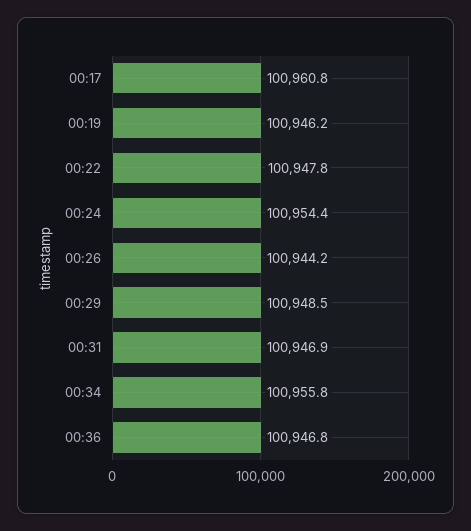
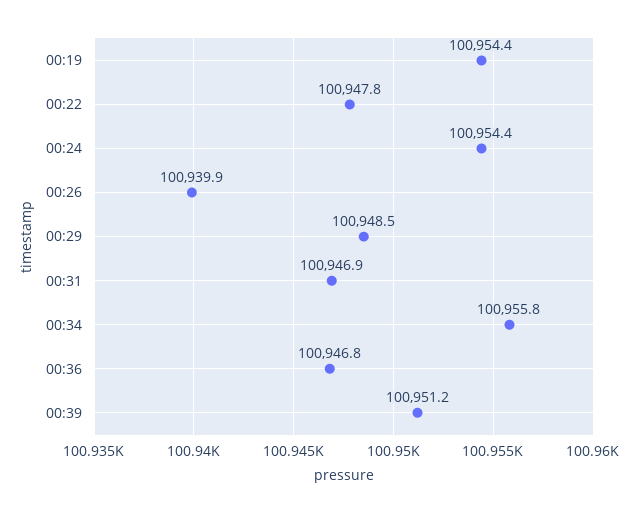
00:17: 100960.8 -> none
00:19: 100946.2 -> 100954.4
00:26: 100944.2 -> 100939.9
00:39: none -> 100951.2

